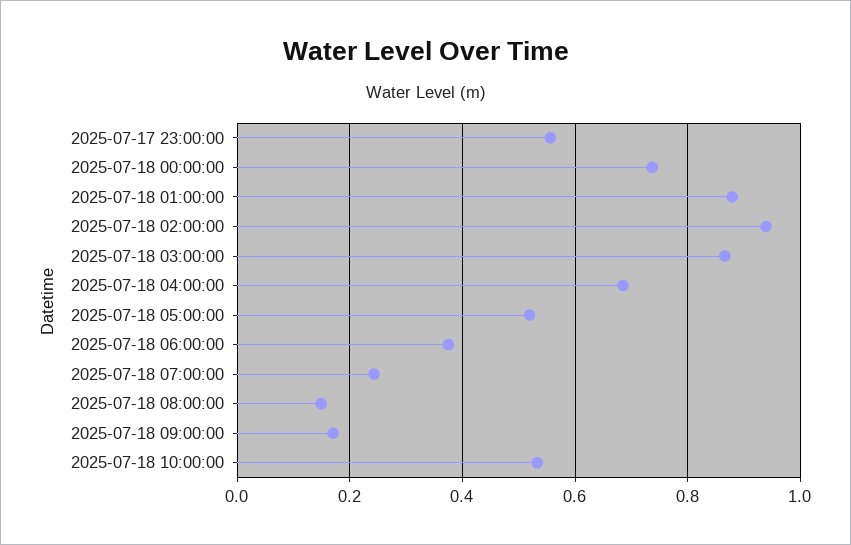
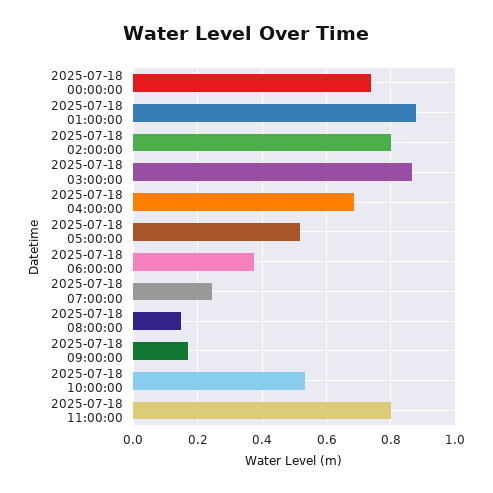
2025-07-17 23:00:00: 0.56 -> none
2025-07-18 02:00:00: 0.94 -> 0.8
2025-07-18 11:00:00: none -> 0.8

